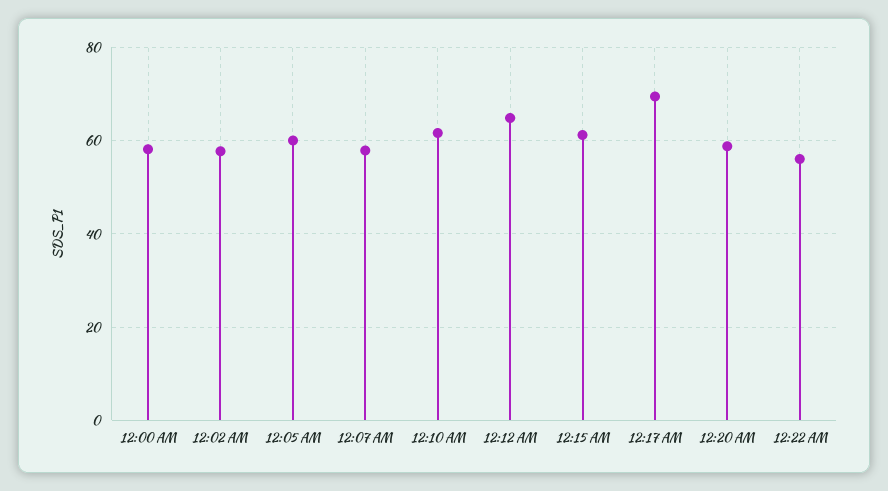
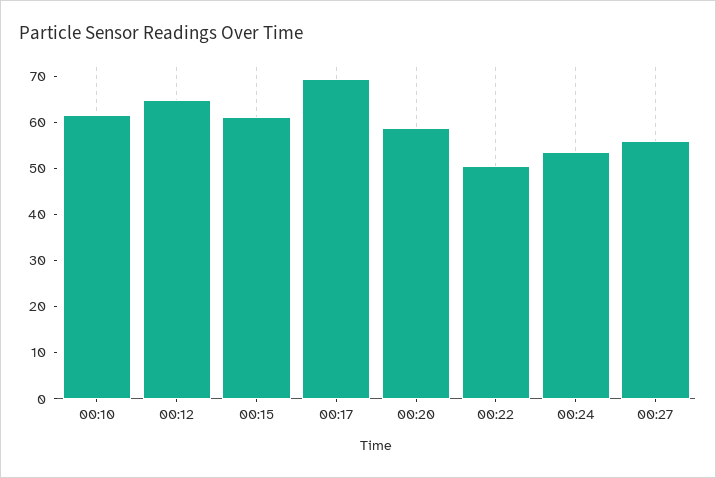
12:00 AM: 58 -> none
12:02 AM: 58 -> none
12:05 AM: 60 -> none
12:07 AM: 58 -> none
12:22 AM: 56 -> 50
00:24: none -> 54
00:27: none -> 56

